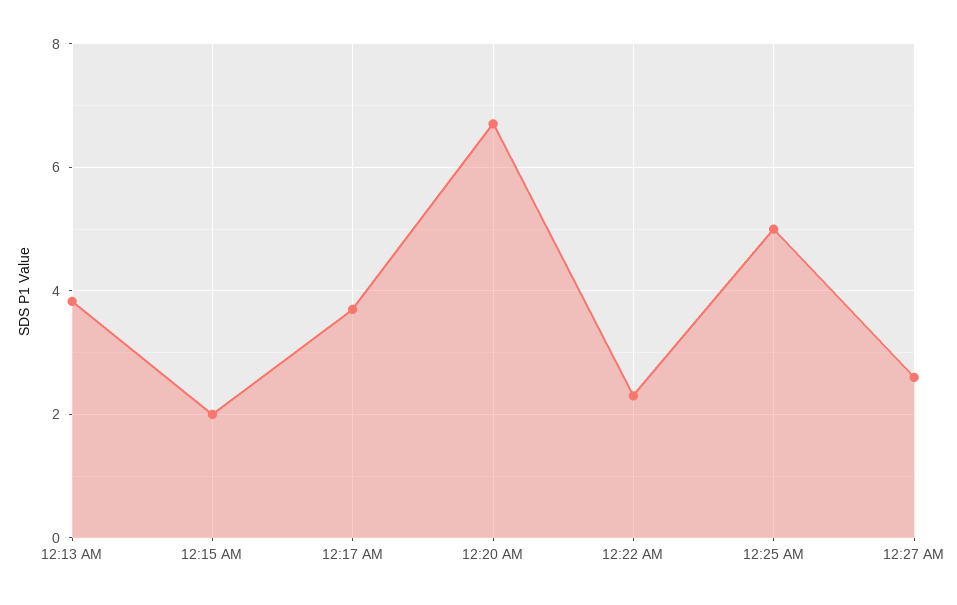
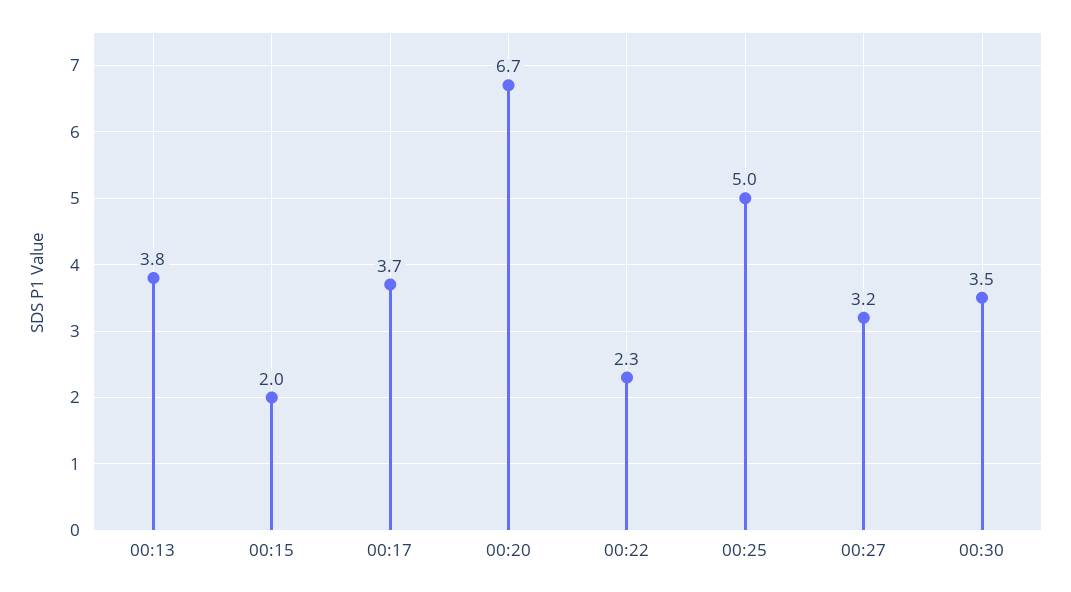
12:27 AM: 2.6 -> 3.2
00:30: none -> 3.5

